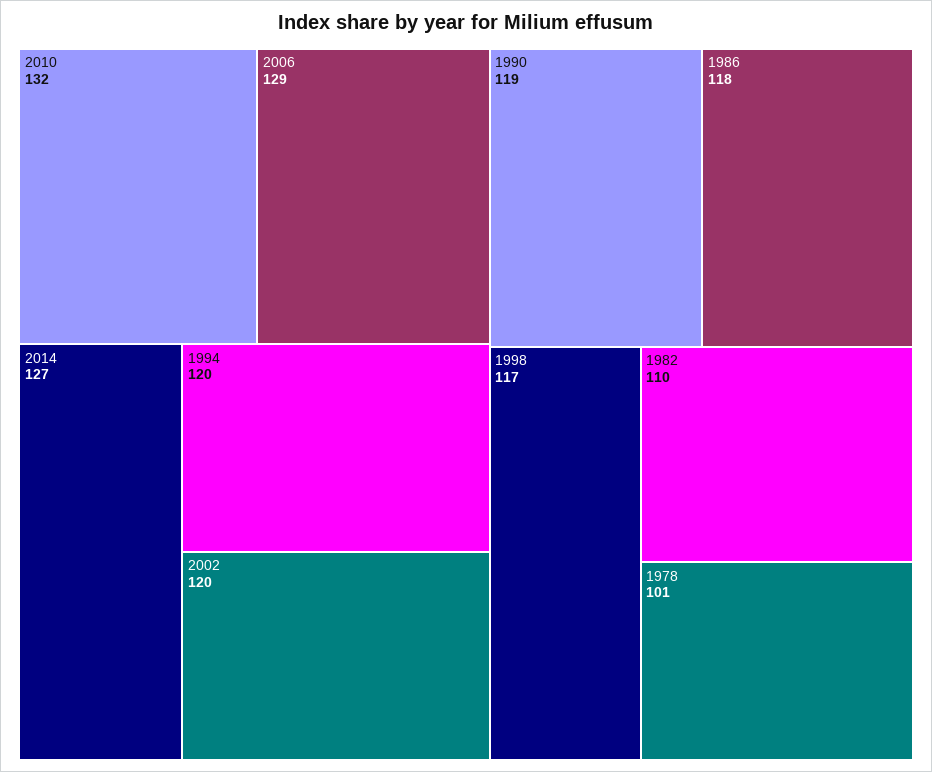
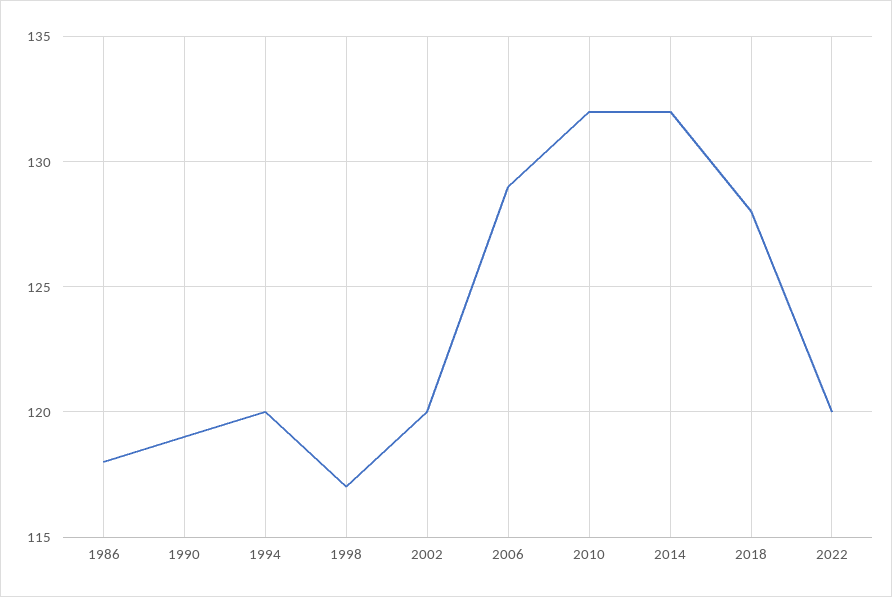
2014: 127 -> 132
1982: 110 -> none
1978: 101 -> none
2018: none -> 128
2022: none -> 120

